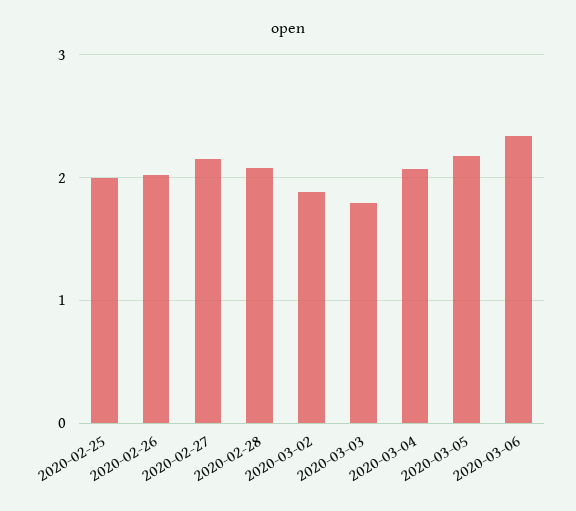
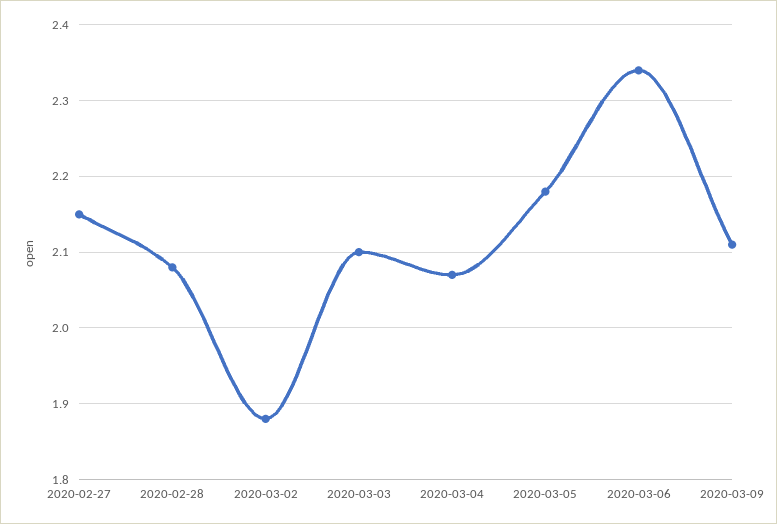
2020-02-25: 2 -> none
2020-02-26: 2 -> none
2020-03-03: 1.8 -> 2.1
2020-03-09: none -> 2.11

